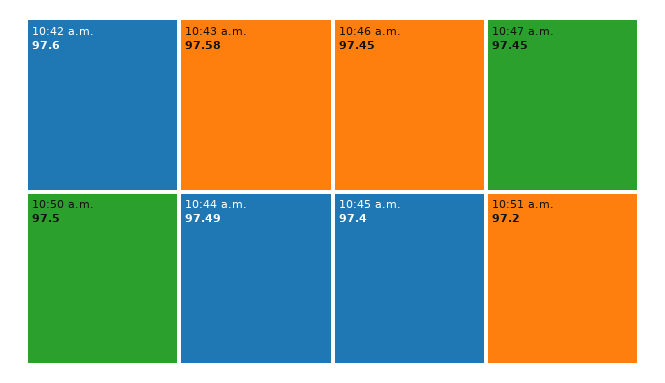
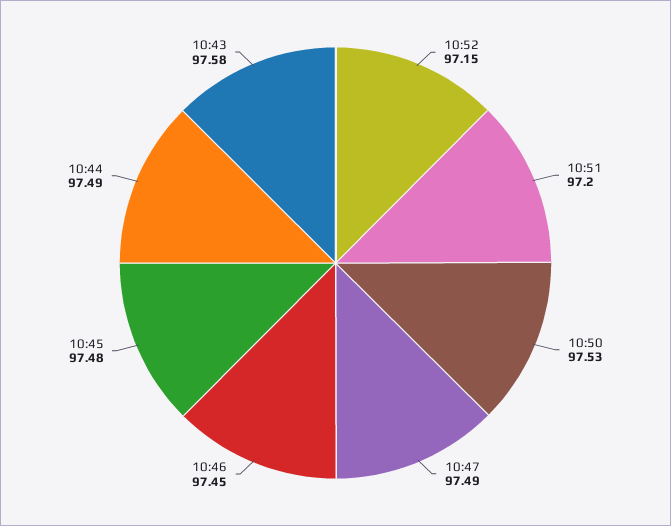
10:42 a.m.: 97.6 -> none
10:50 a.m.: 97.5 -> 97.53
10:47 a.m.: 97.45 -> 97.49
10:45 a.m.: 97.4 -> 97.48
10:52: none -> 97.15

